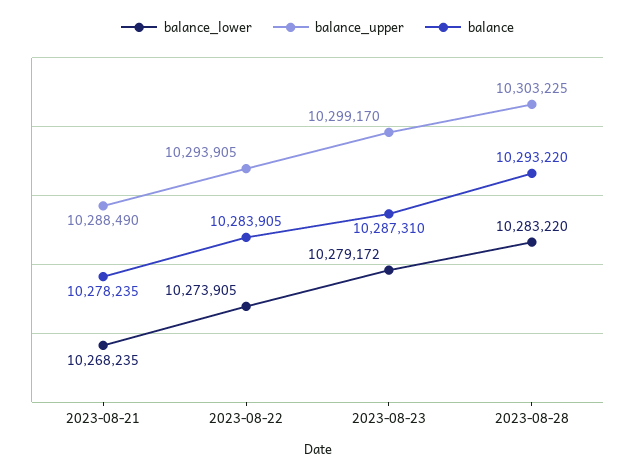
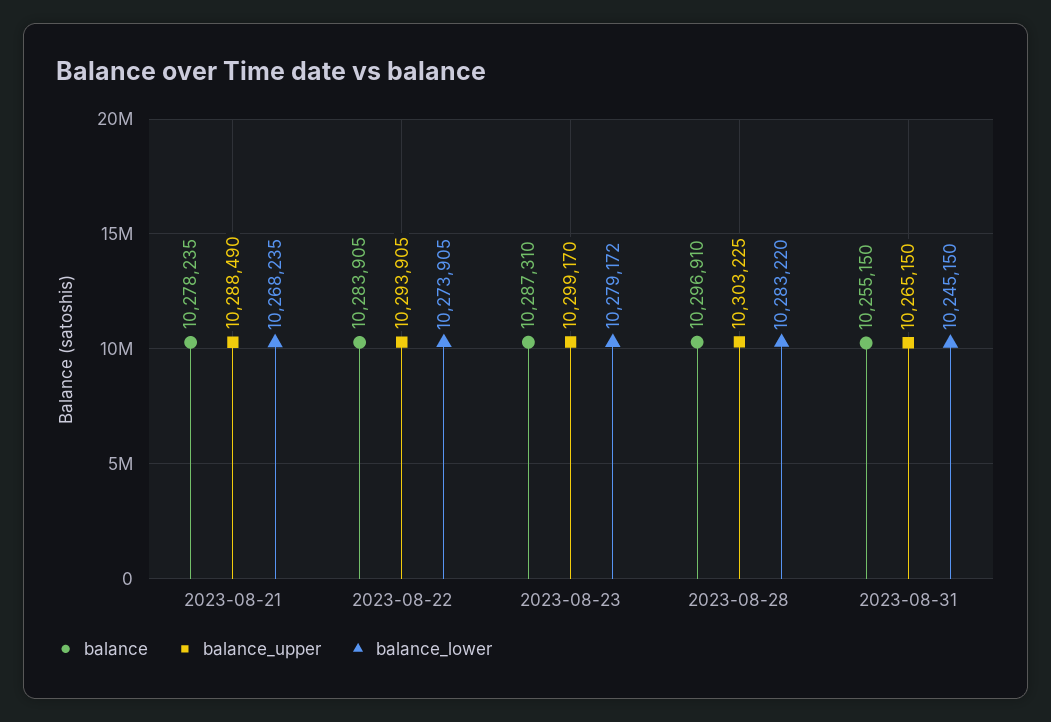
balance, 2023-08-28: 10293220 -> 10296910
balance, 2023-08-31: none -> 10255150
balance_upper, 2023-08-31: none -> 10265150
balance_lower, 2023-08-31: none -> 10245150

